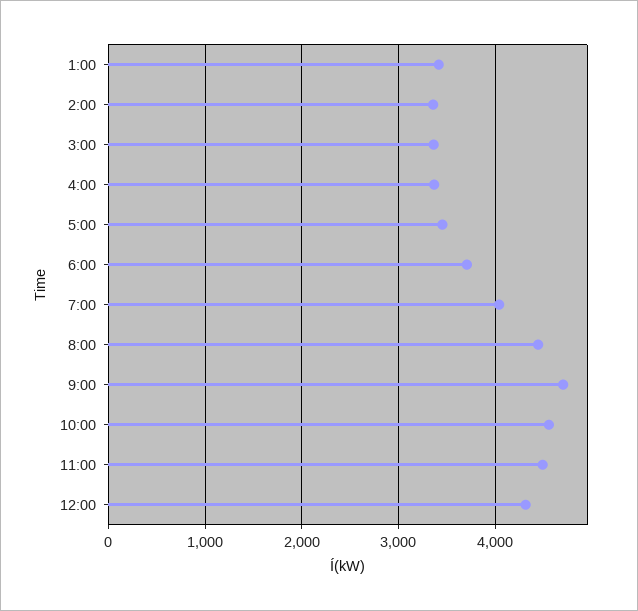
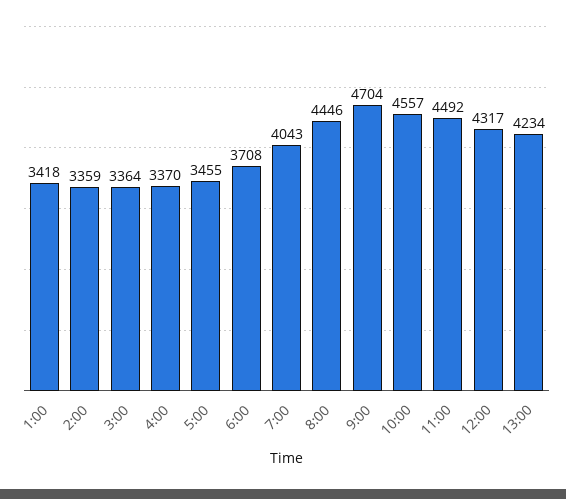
13:00: none -> 4234

